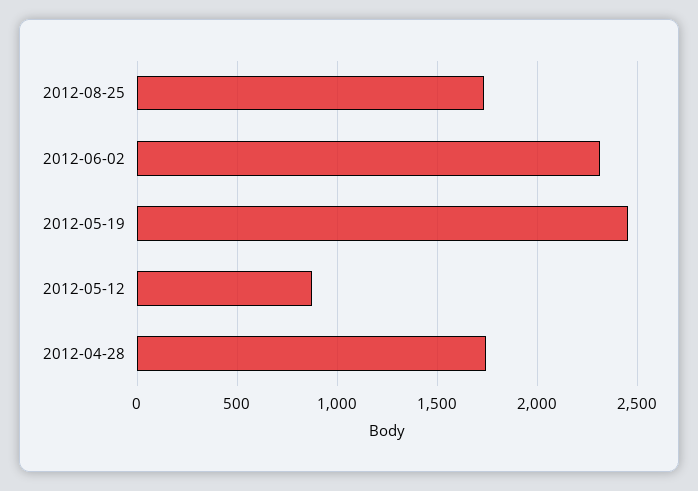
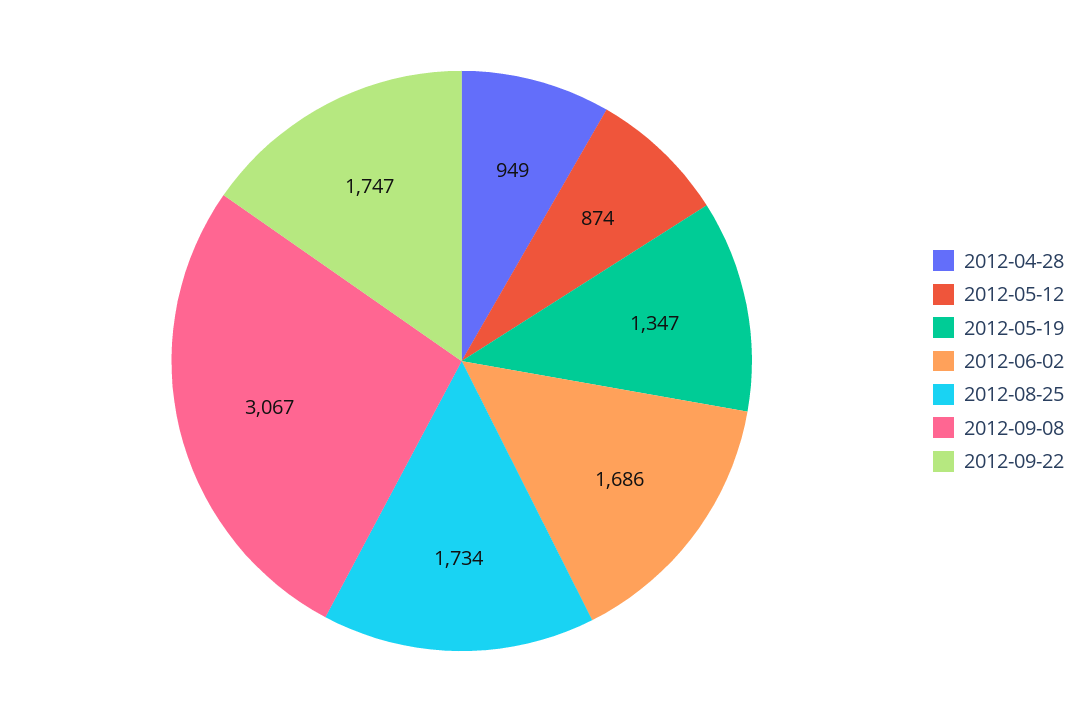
2012-06-02: 2300 -> 1686
2012-05-19: 2450 -> 1347
2012-04-28: 1750 -> 949
2012-09-08: none -> 3067
2012-09-22: none -> 1747

